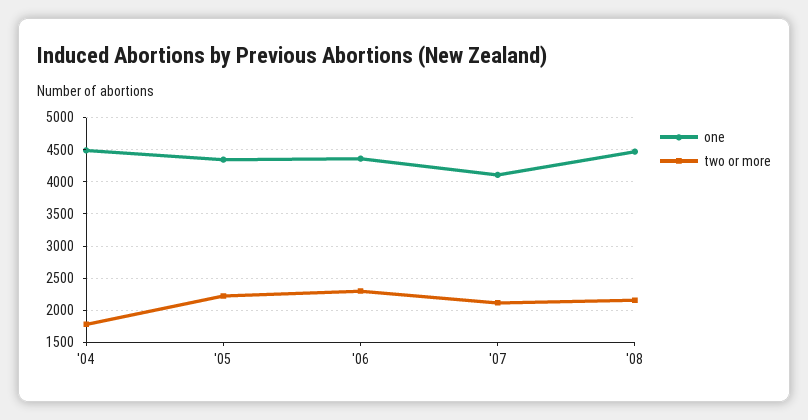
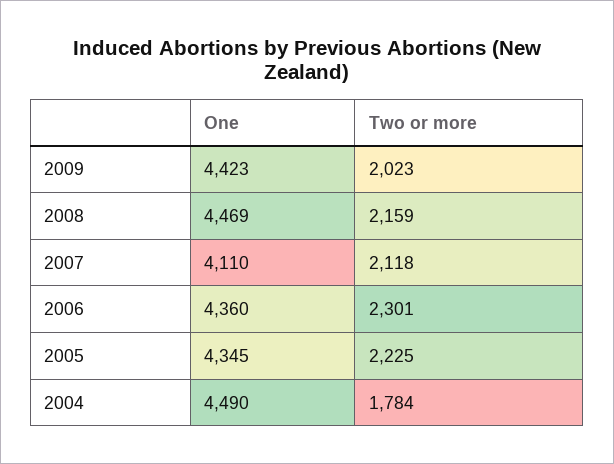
one, 2009: none -> 4423
two or more, 2009: none -> 2023

